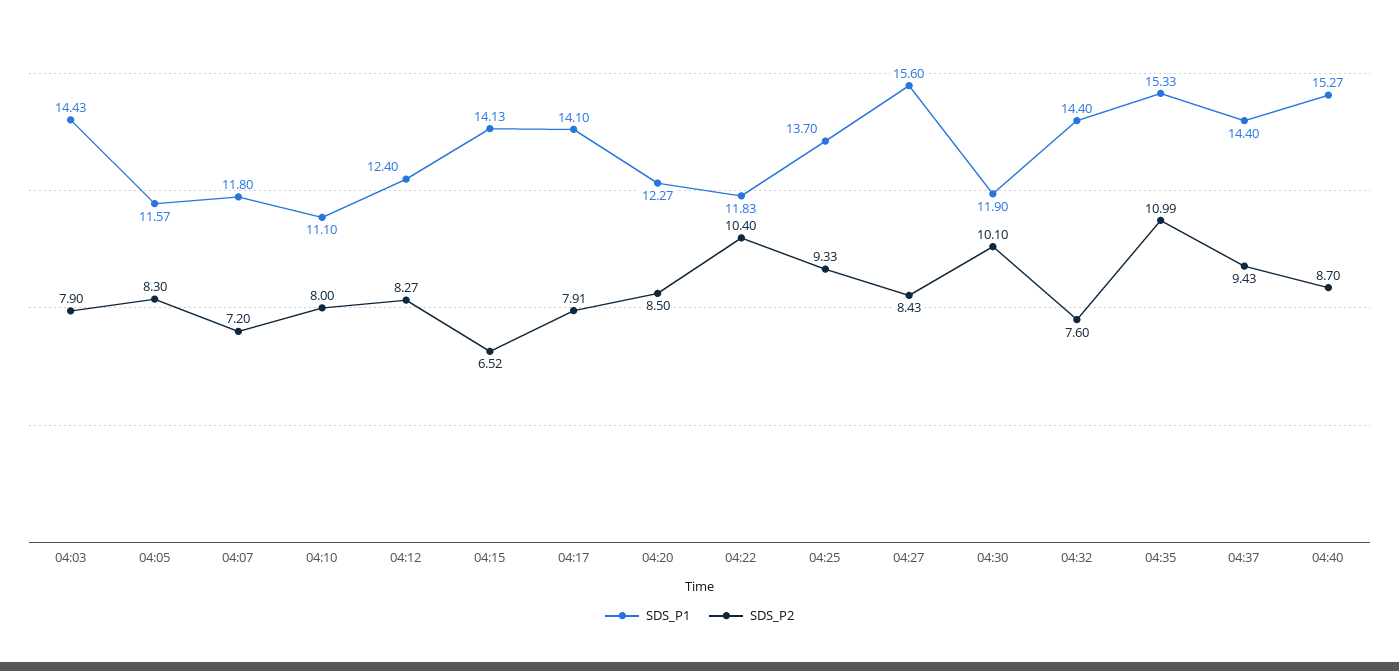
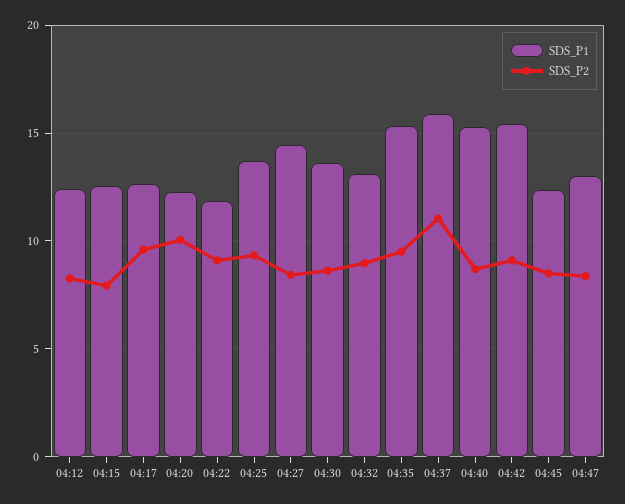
SDS_P1, 04:03: 14.43 -> none
SDS_P2, 04:03: 7.9 -> none
SDS_P1, 04:05: 11.57 -> none
SDS_P2, 04:05: 8.3 -> none
SDS_P1, 04:07: 11.8 -> none
SDS_P2, 04:07: 7.2 -> none
SDS_P1, 04:10: 11.1 -> none
SDS_P2, 04:10: 8 -> none
SDS_P1, 04:15: 14.13 -> 12.5
SDS_P2, 04:15: 6.52 -> 8
SDS_P1, 04:17: 14.1 -> 12.5
SDS_P2, 04:17: 7.91 -> 9.5
SDS_P2, 04:20: 8.5 -> 10
SDS_P2, 04:22: 10.4 -> 9
SDS_P1, 04:27: 15.6 -> 14.5
SDS_P1, 04:30: 11.9 -> 13.5
SDS_P2, 04:30: 10.1 -> 8.5
SDS_P1, 04:32: 14.4 -> 13
SDS_P2, 04:32: 7.6 -> 9
SDS_P2, 04:35: 10.99 -> 9.5
SDS_P1, 04:37: 14.4 -> 16
SDS_P2, 04:37: 9.43 -> 11
SDS_P1, 04:42: none -> 15.5
SDS_P2, 04:42: none -> 9
SDS_P1, 04:45: none -> 12.5
SDS_P2, 04:45: none -> 8.5
SDS_P1, 04:47: none -> 13
SDS_P2, 04:47: none -> 8.5

